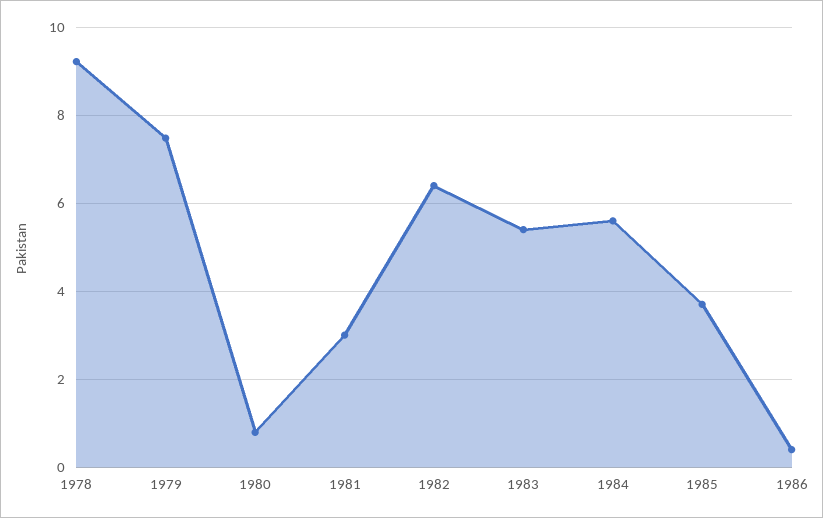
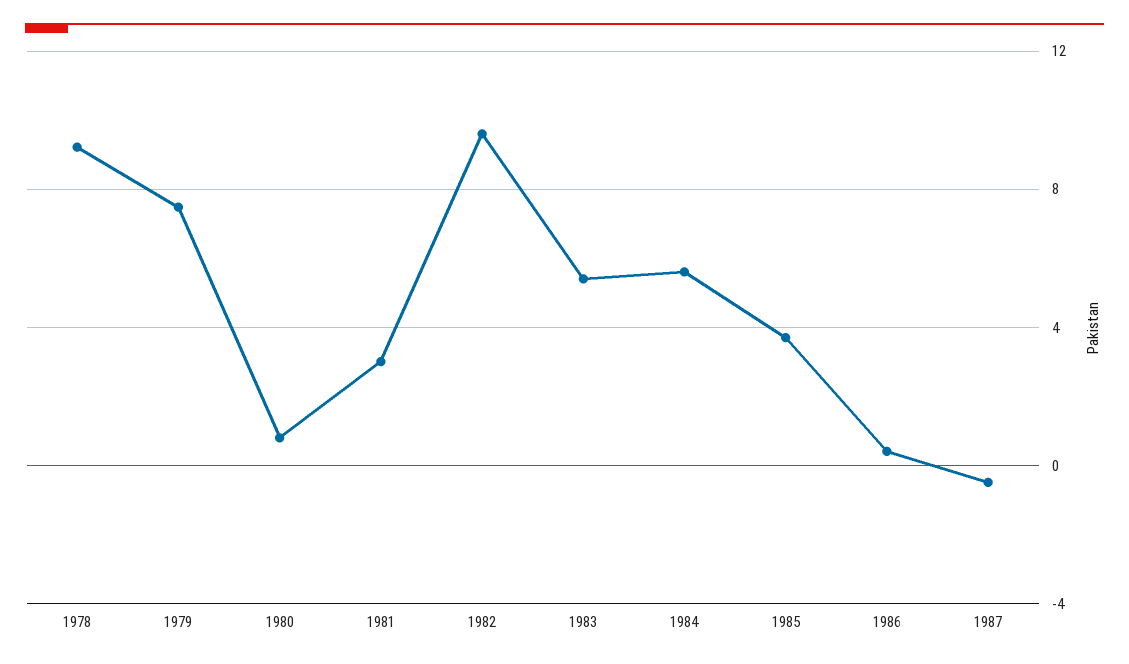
1982: 6.4 -> 9.5
1987: none -> -0.5

